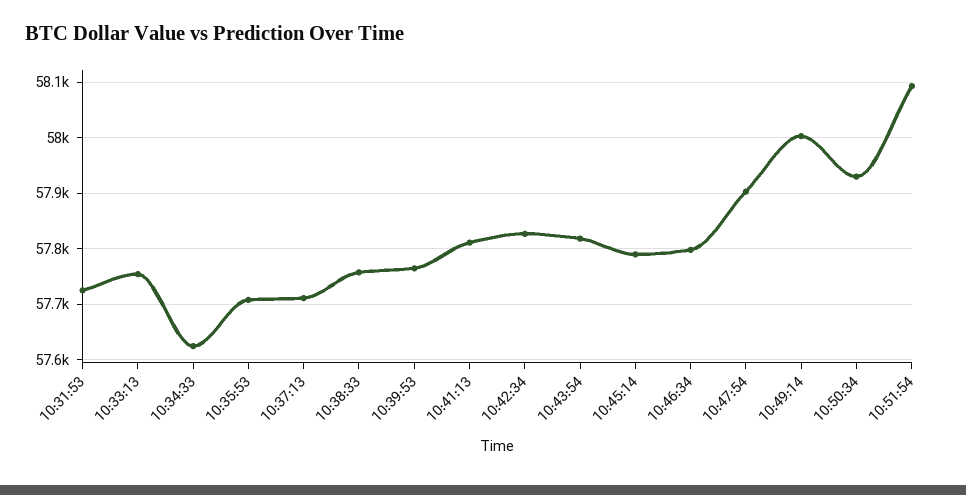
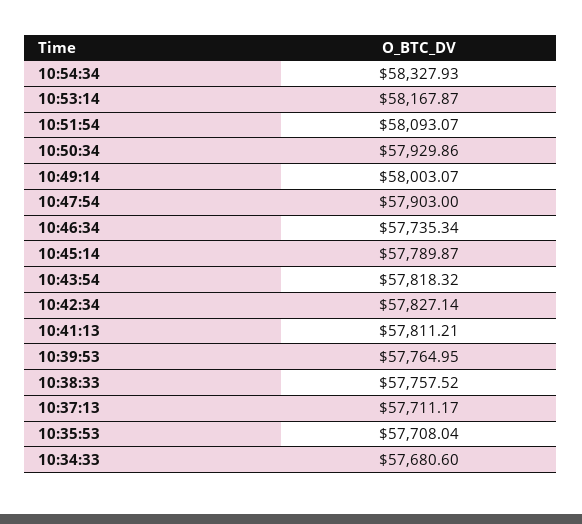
10:31:53: 57720 -> none
10:33:13: 57760 -> none
10:34:33: 57620 -> 57680.6
10:46:34: 57800 -> 57735.34
10:54:34: none -> 58327.93
10:53:14: none -> 58167.87

